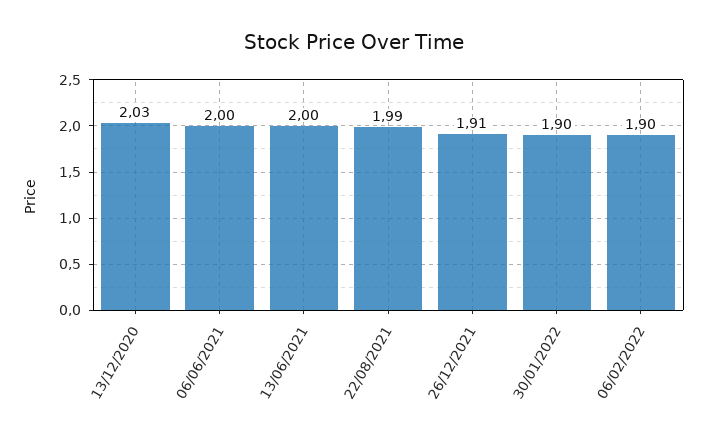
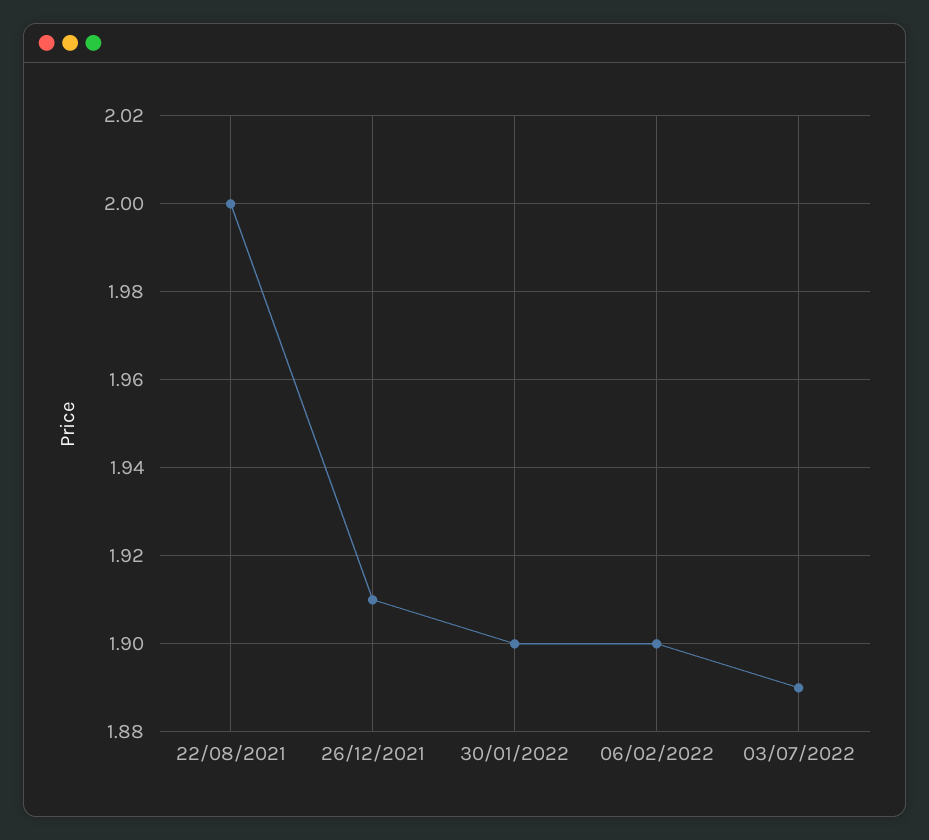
13/12/2020: 2.03 -> none
06/06/2021: 2 -> none
13/06/2021: 2 -> none
22/08/2021: 1.99 -> 2
03/07/2022: none -> 1.89

